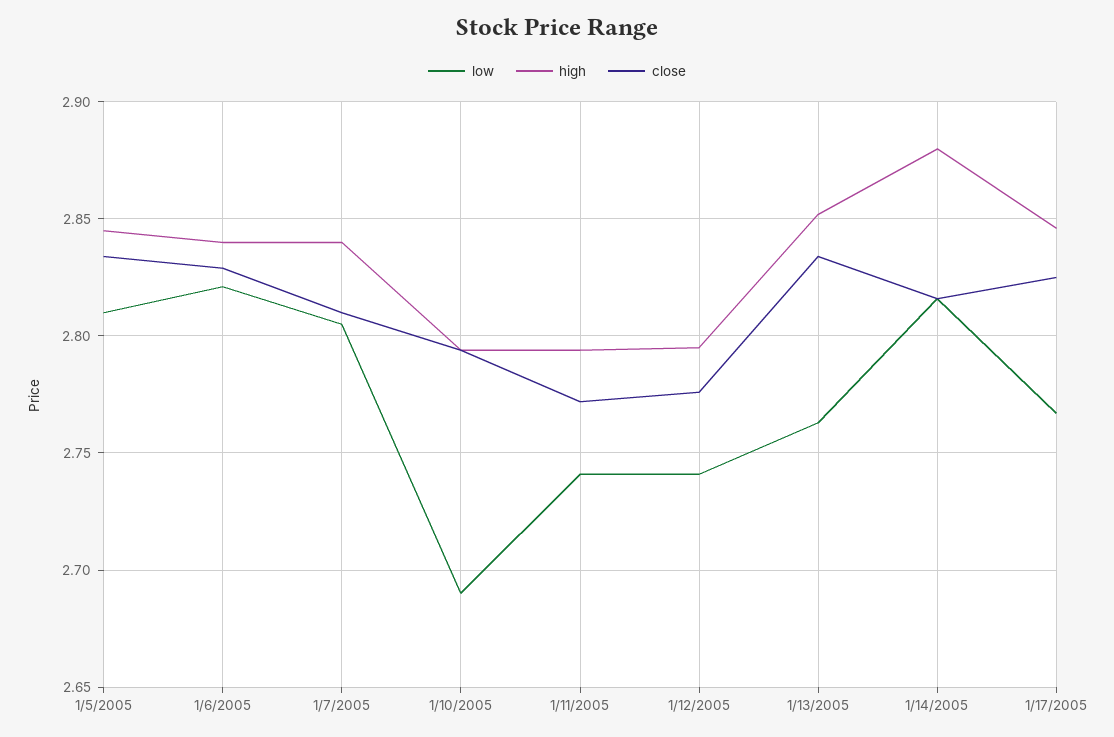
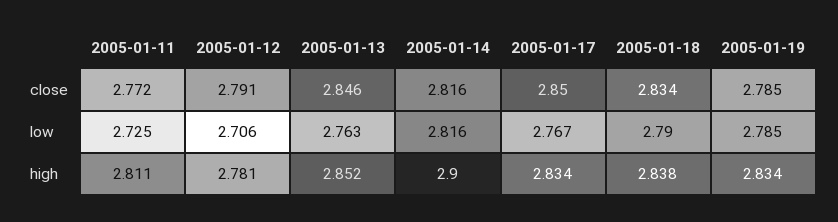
low, 1/5/2005: 2.81 -> none
high, 1/5/2005: 2.845 -> none
close, 1/5/2005: 2.835 -> none
low, 1/6/2005: 2.82 -> none
high, 1/6/2005: 2.84 -> none
close, 1/6/2005: 2.83 -> none
low, 1/7/2005: 2.805 -> none
high, 1/7/2005: 2.84 -> none
close, 1/7/2005: 2.81 -> none
low, 1/10/2005: 2.69 -> none
high, 1/10/2005: 2.795 -> none
close, 1/10/2005: 2.795 -> none
low, 1/11/2005: 2.74 -> 2.725
high, 1/11/2005: 2.795 -> 2.811
low, 1/12/2005: 2.74 -> 2.706
high, 1/12/2005: 2.795 -> 2.781
close, 1/12/2005: 2.775 -> 2.791
close, 1/13/2005: 2.835 -> 2.846
high, 1/14/2005: 2.88 -> 2.9
high, 1/17/2005: 2.845 -> 2.834
close, 1/17/2005: 2.825 -> 2.85
close, 2005-01-18: none -> 2.834
close, 2005-01-19: none -> 2.785
low, 2005-01-18: none -> 2.79
low, 2005-01-19: none -> 2.785
high, 2005-01-18: none -> 2.838
high, 2005-01-19: none -> 2.834

